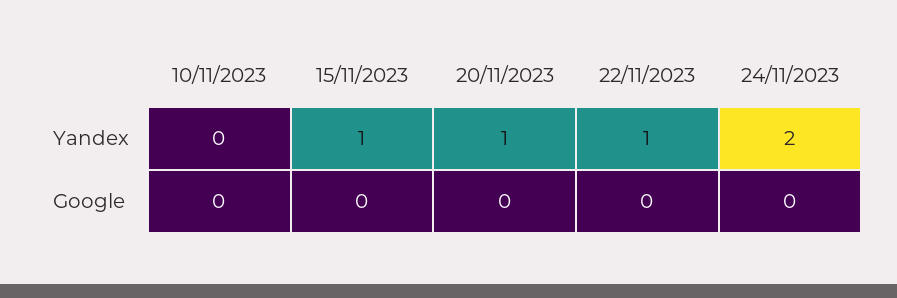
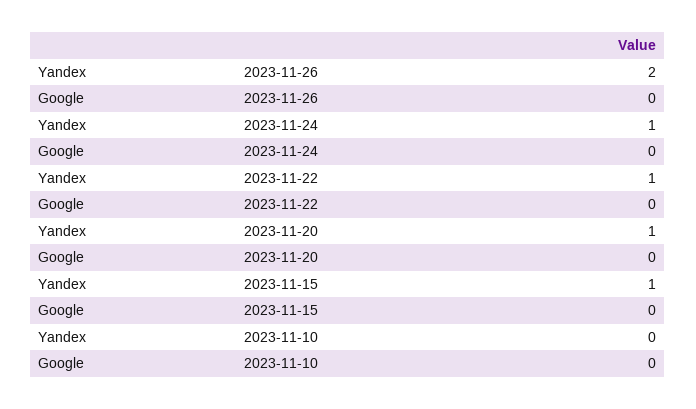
24/11/2023, Yandex: 2 -> 1
2023-11-26, Yandex: none -> 2
2023-11-26, Google: none -> 0

